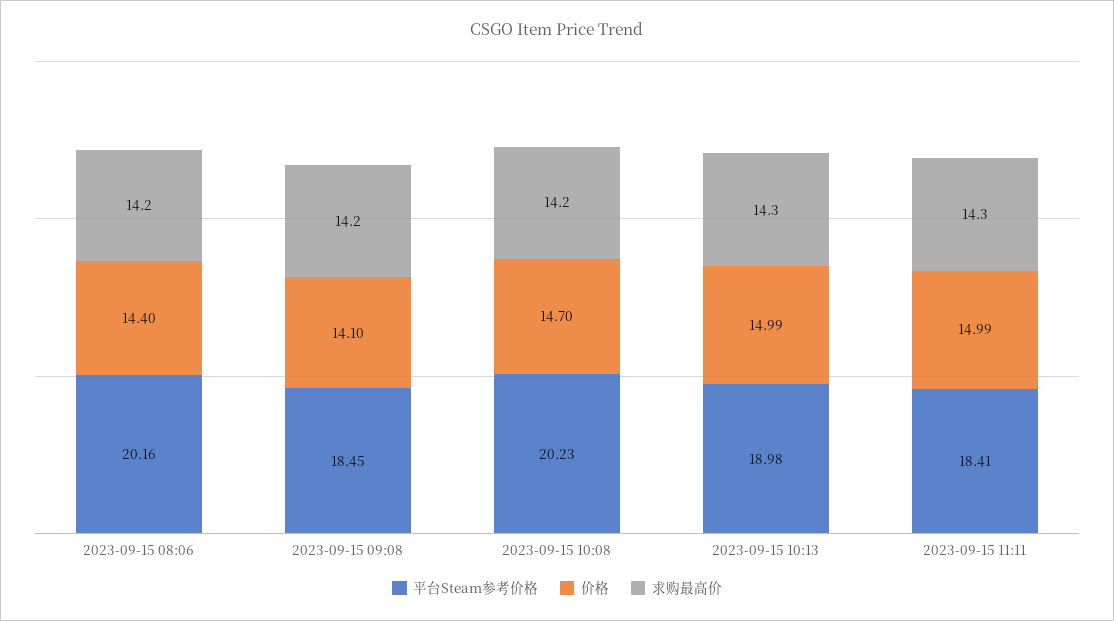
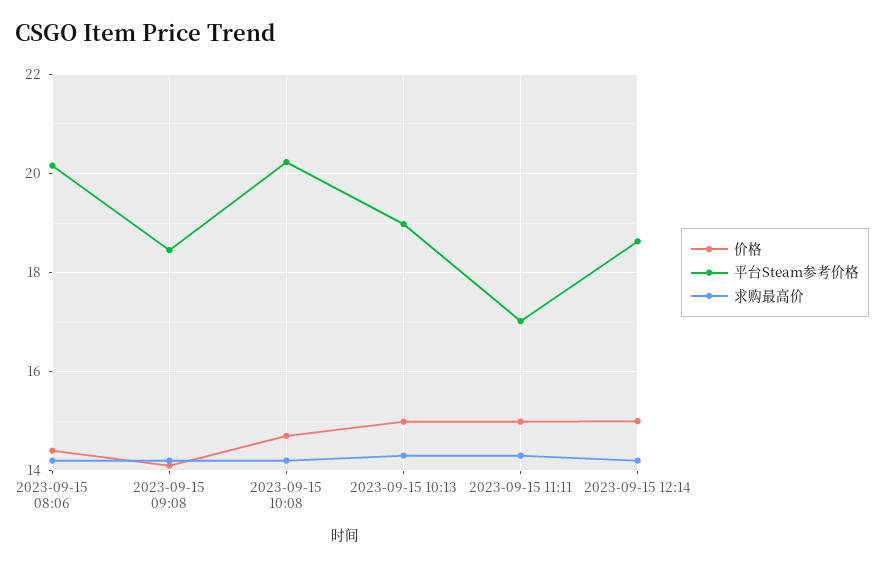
平台Steam参考价格, 2023-09-15 11:11: 18.41 -> 17
价格, 2023-09-15 12:14: none -> 15
平台Steam参考价格, 2023-09-15 12:14: none -> 18.6
求购最高价, 2023-09-15 12:14: none -> 14.2

